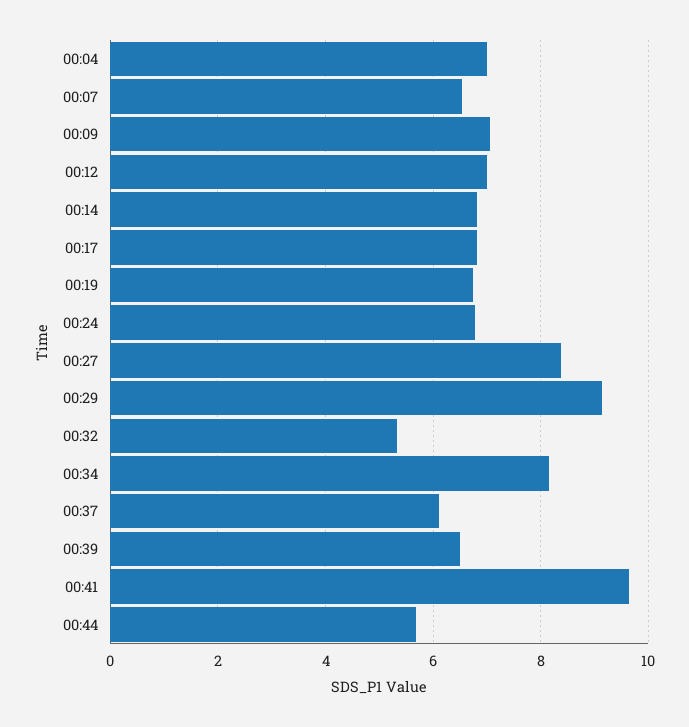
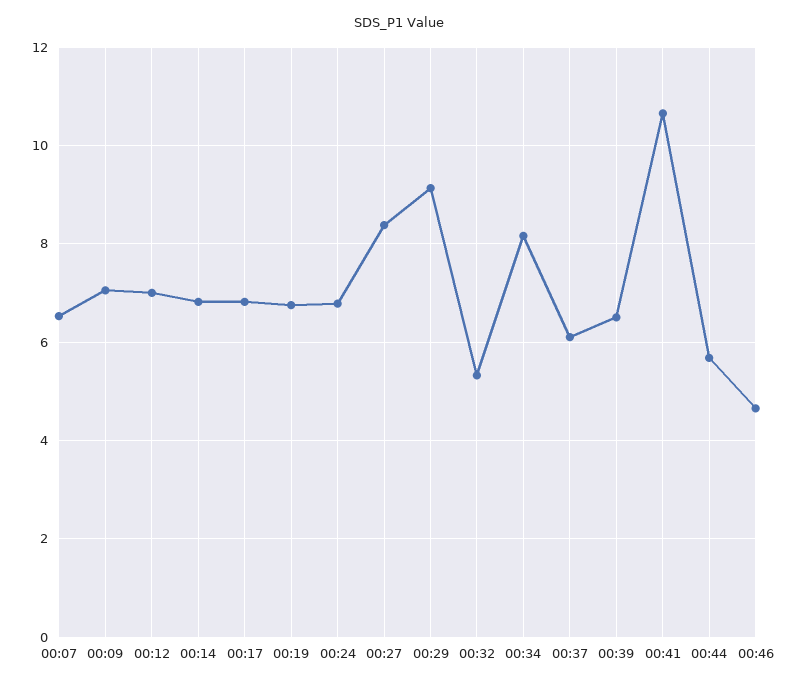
00:04: 7 -> none
00:41: 9.6 -> 10.6
00:46: none -> 4.6

